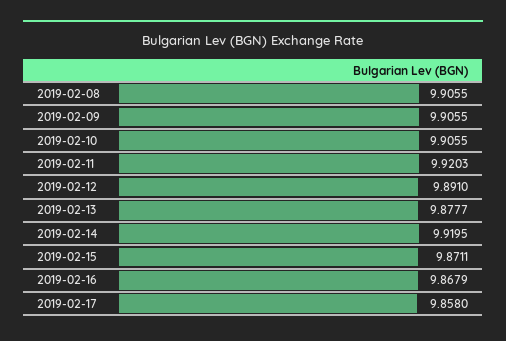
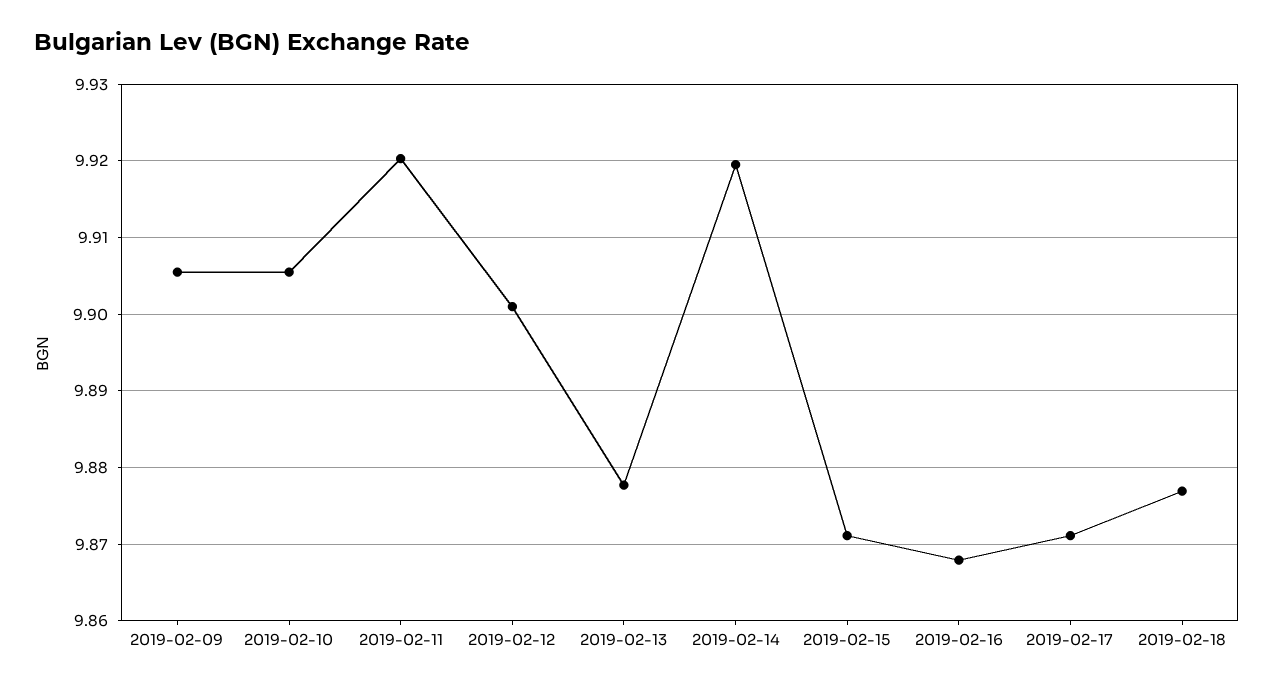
2019-02-08: 9.9055 -> none
2019-02-12: 9.891 -> 9.901
2019-02-17: 9.858 -> 9.871
2019-02-18: none -> 9.877

